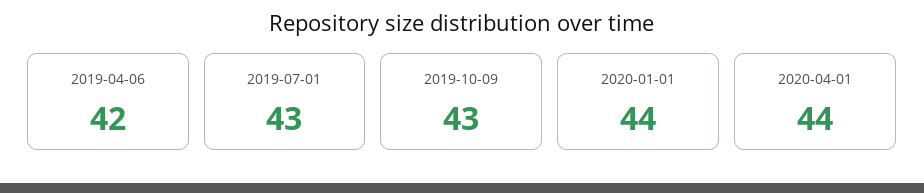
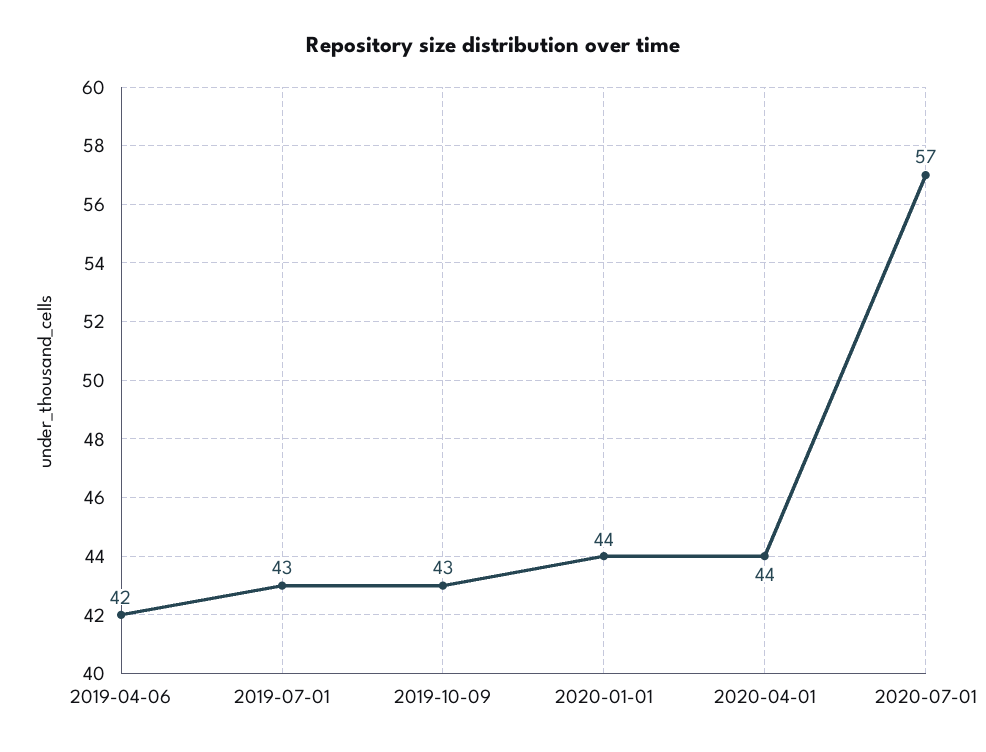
2020-07-01: none -> 57

